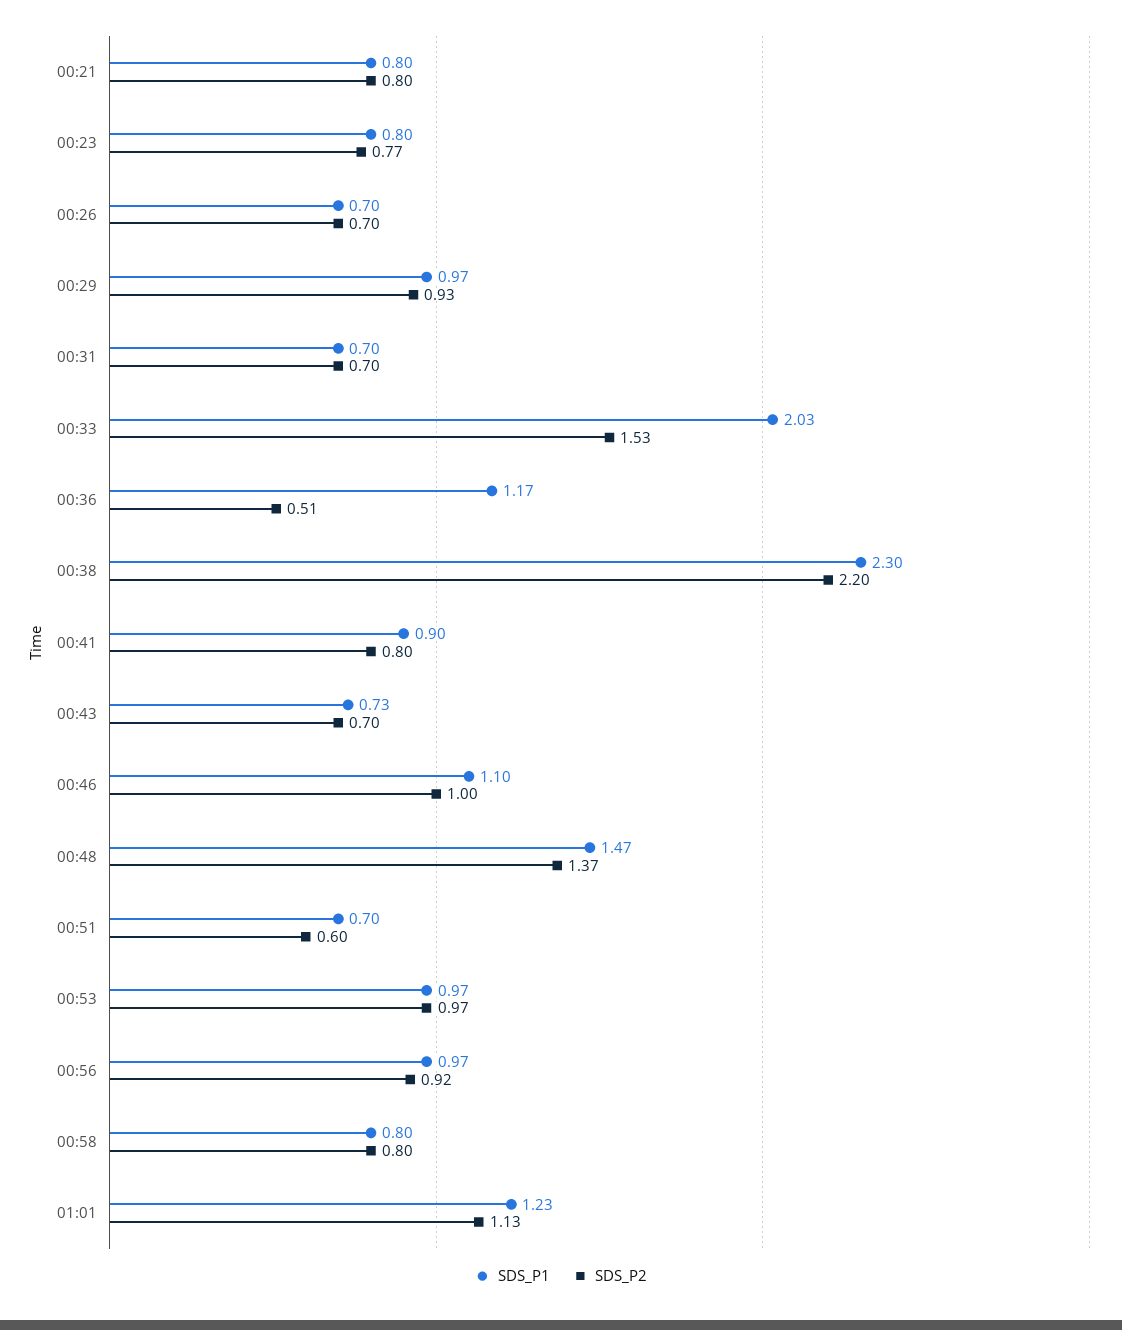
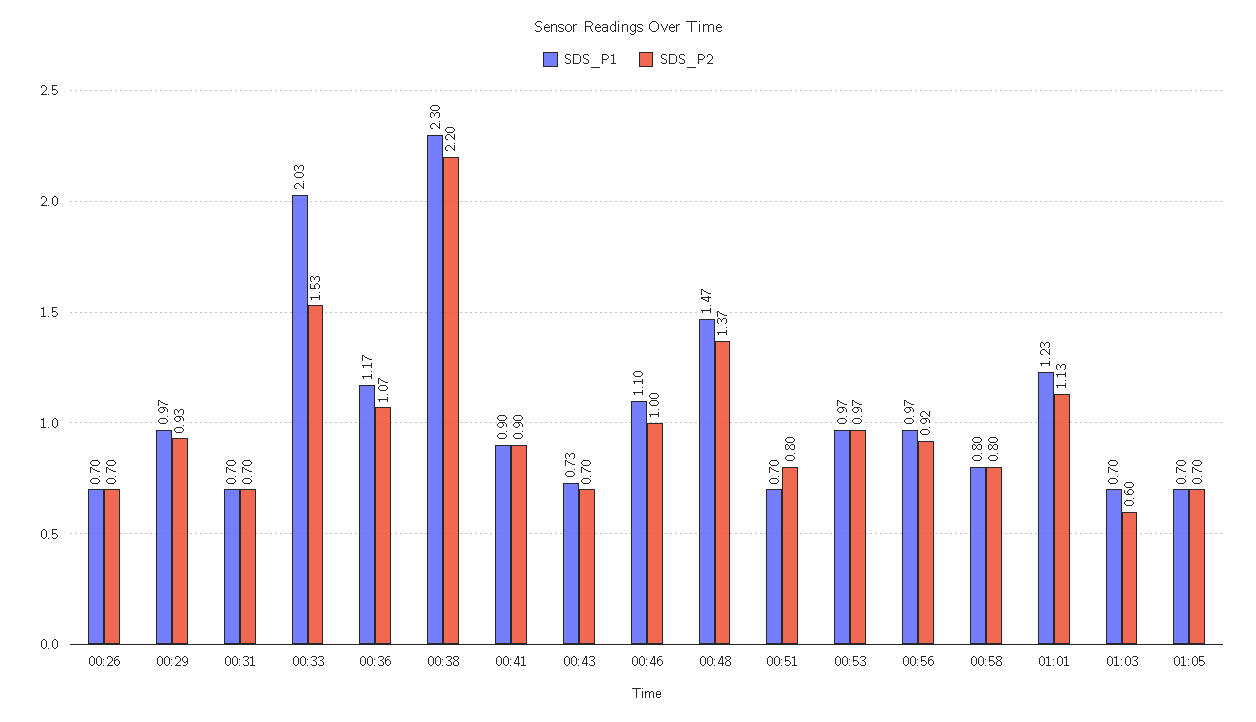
SDS_P1, 00:21: 0.8 -> none
SDS_P2, 00:21: 0.8 -> none
SDS_P1, 00:23: 0.8 -> none
SDS_P2, 00:23: 0.77 -> none
SDS_P2, 00:36: 0.51 -> 1.07
SDS_P2, 00:41: 0.8 -> 0.9
SDS_P2, 00:51: 0.6 -> 0.8
SDS_P1, 01:03: none -> 0.7
SDS_P2, 01:03: none -> 0.6
SDS_P1, 01:05: none -> 0.7
SDS_P2, 01:05: none -> 0.7

